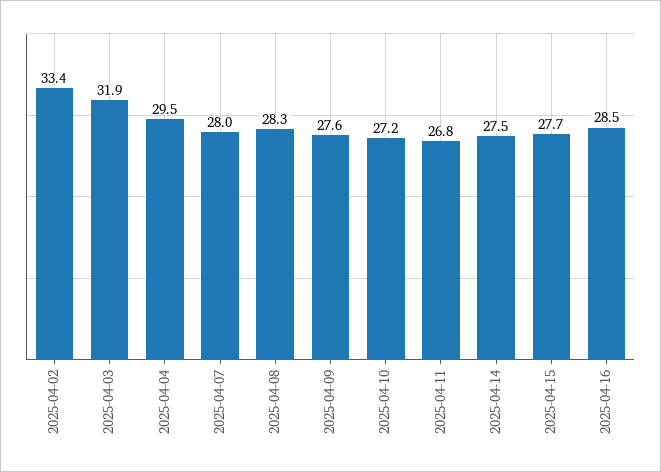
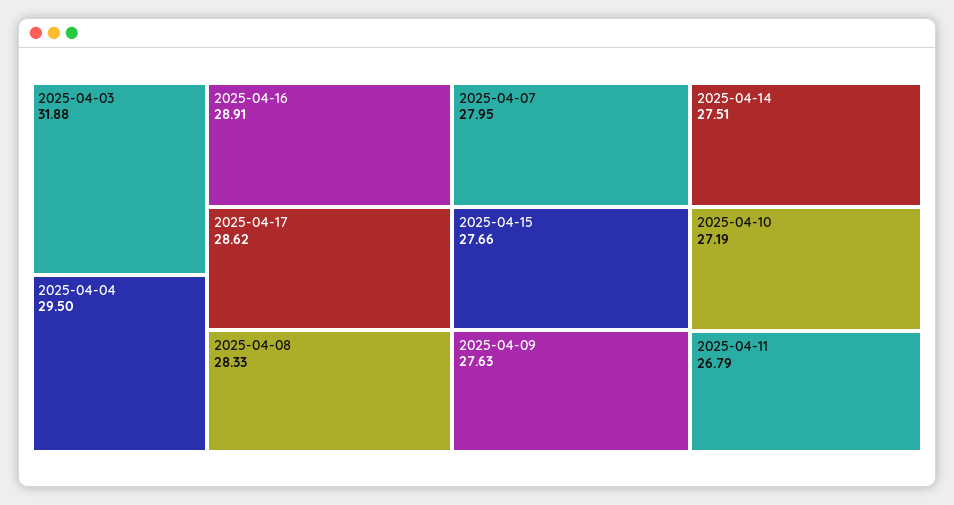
2025-04-02: 33.4 -> none
2025-04-16: 28.5 -> 28.91
2025-04-17: none -> 28.62

